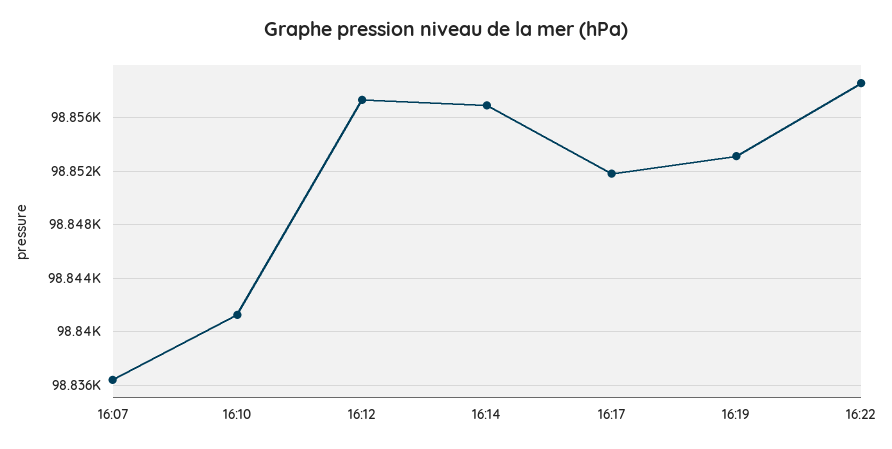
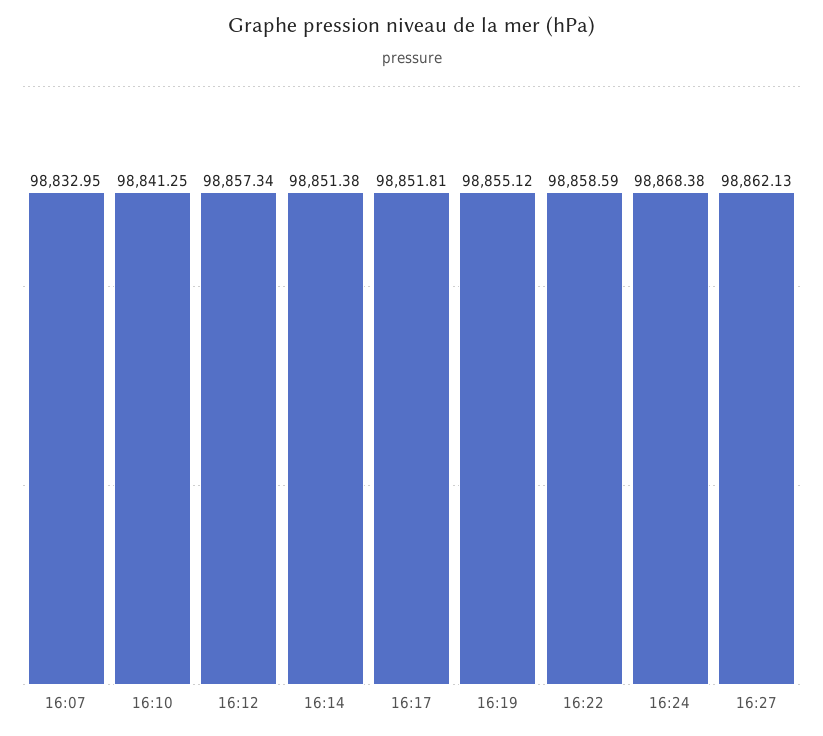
16:07: 98836.5 -> 98832.95
16:14: 98857 -> 98851.38
16:19: 98853 -> 98855.12
16:24: none -> 98868.38
16:27: none -> 98862.13

